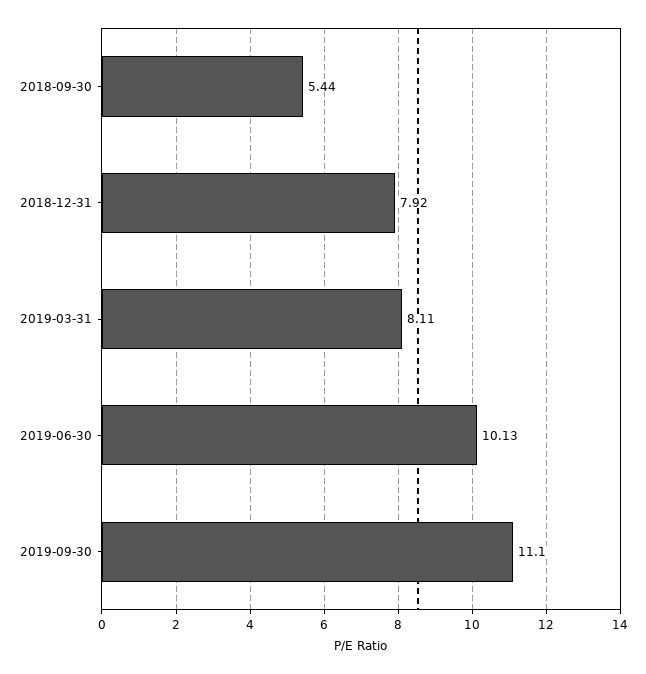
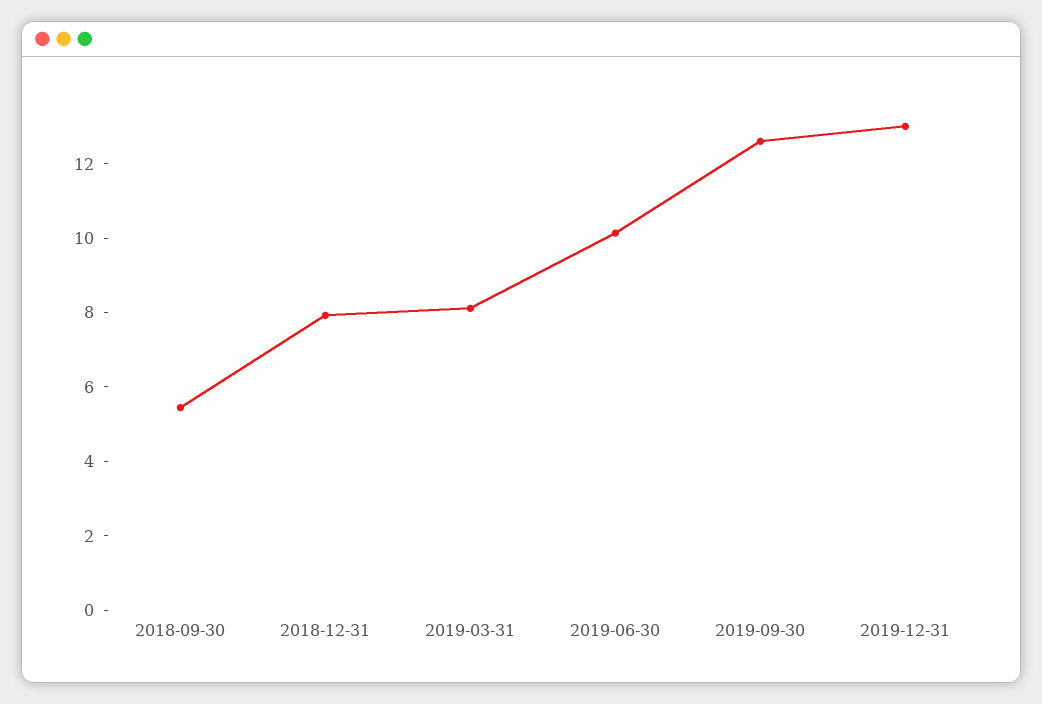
2019-09-30: 11.1 -> 12.5
2019-12-31: none -> 13

